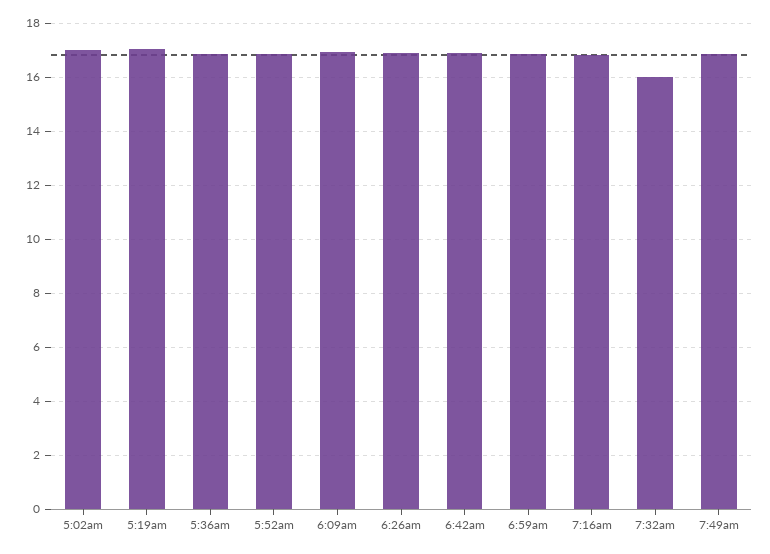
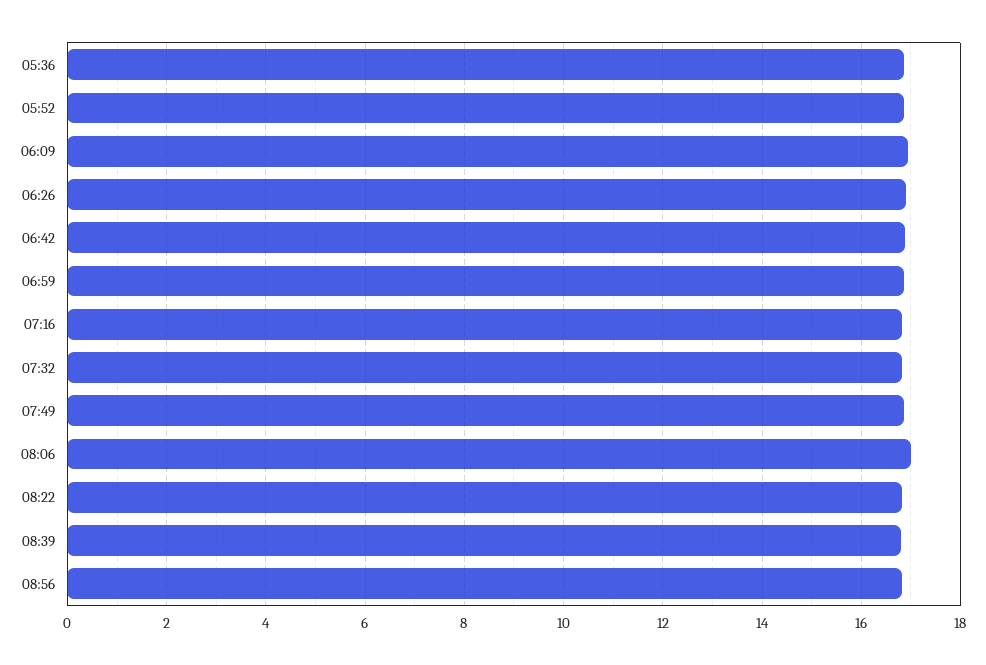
5:02am: 17 -> none
5:19am: 17 -> none
7:32am: 16 -> 16.8
08:06: none -> 17
08:22: none -> 16.8
08:39: none -> 16.8
08:56: none -> 16.8

